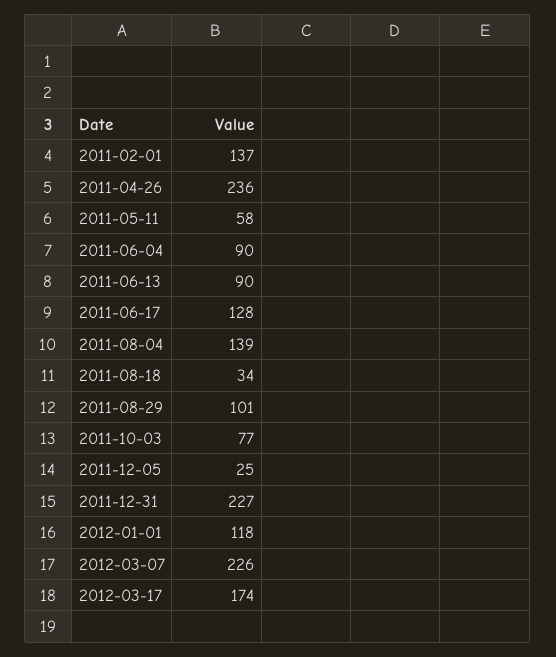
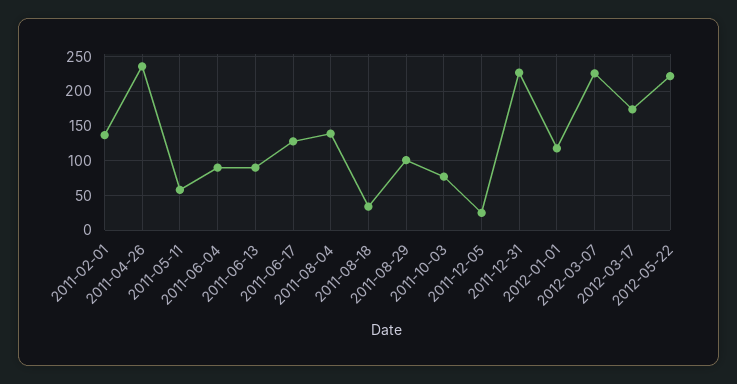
2012-05-22: none -> 220

